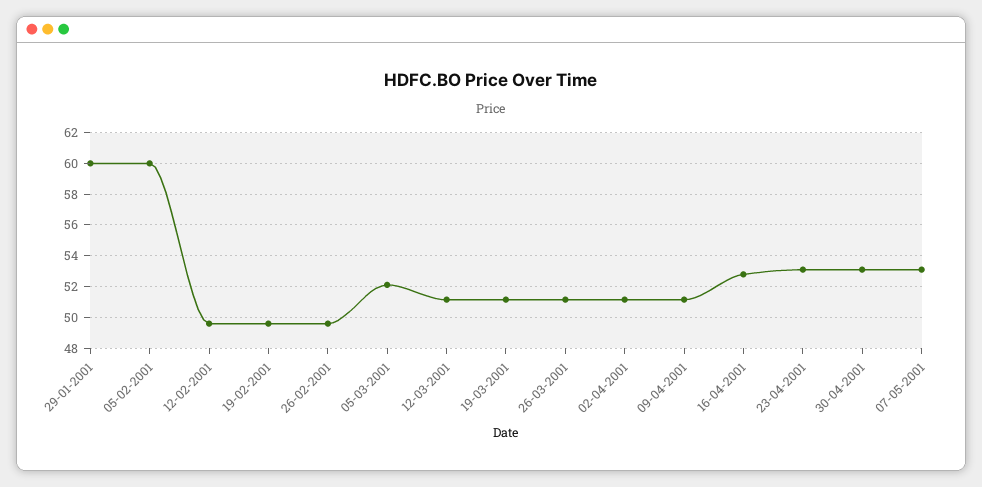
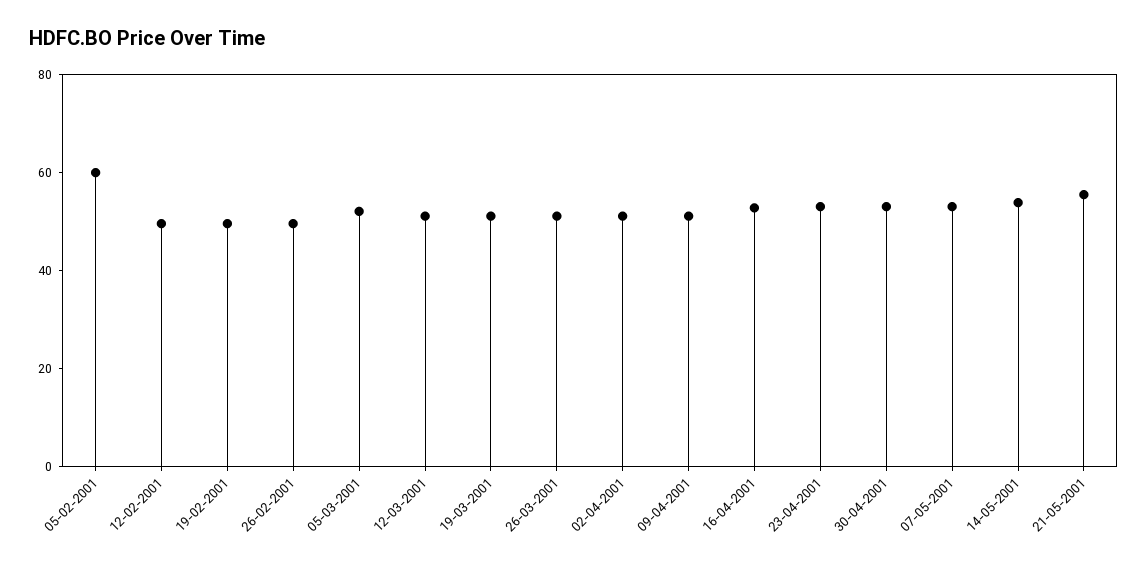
29-01-2001: 60 -> none
14-05-2001: none -> 55
21-05-2001: none -> 55

